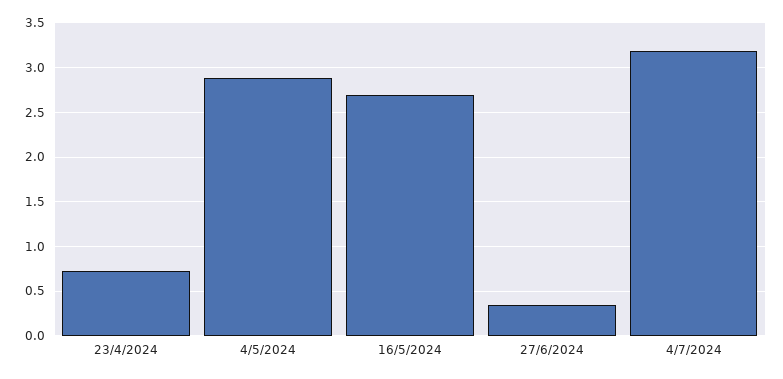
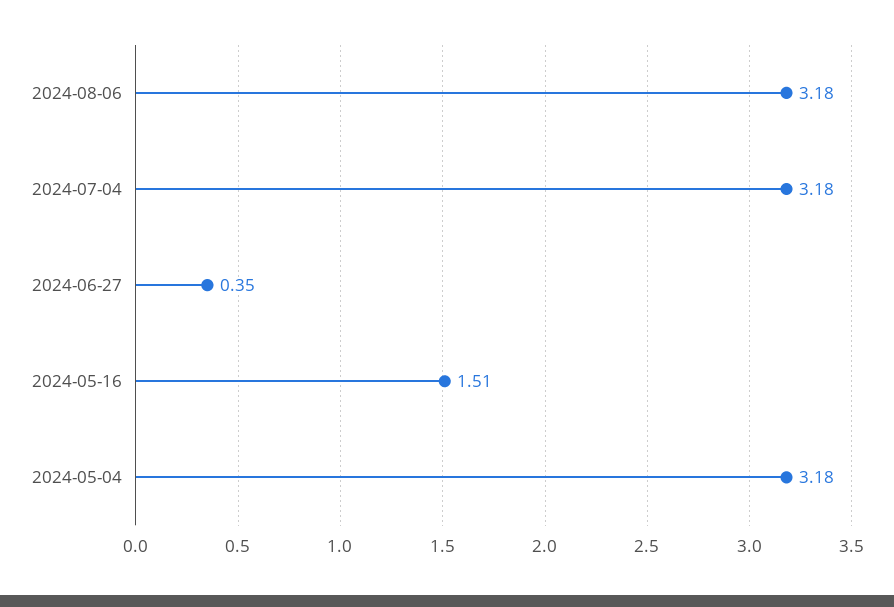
23/4/2024: 0.7 -> none
4/5/2024: 2.9 -> 3.18
16/5/2024: 2.7 -> 1.51
2024-08-06: none -> 3.18

